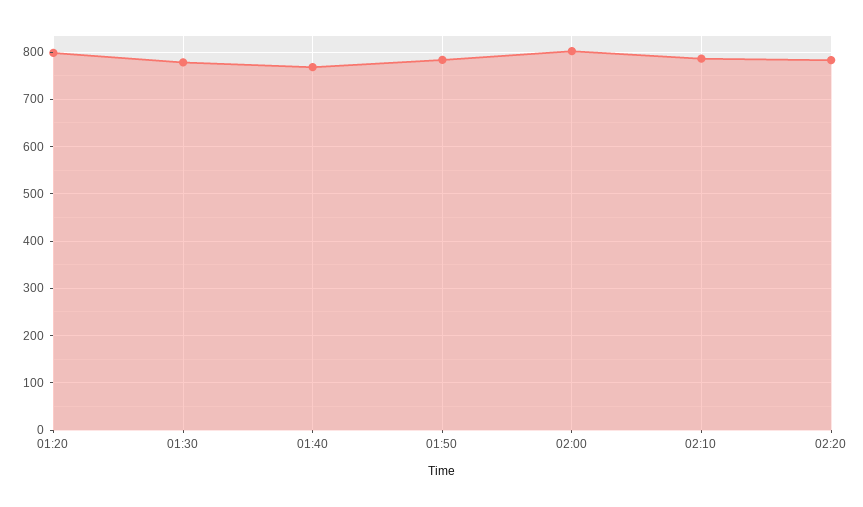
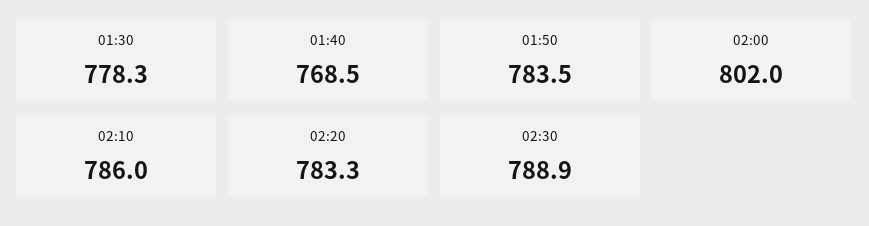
01:20: 800 -> none
02:30: none -> 788.9

